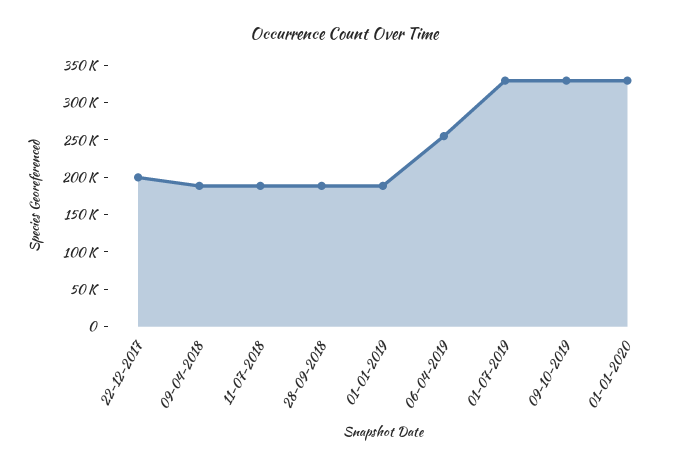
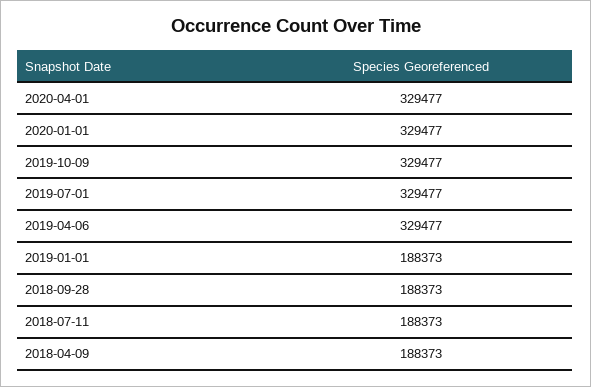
22-12-2017: 200000 -> none
06-04-2019: 250000 -> 329477
2020-04-01: none -> 329477

